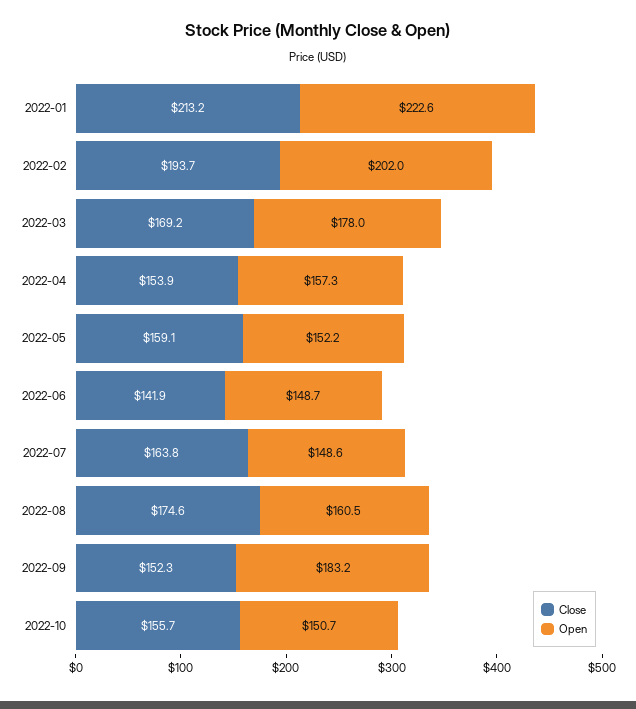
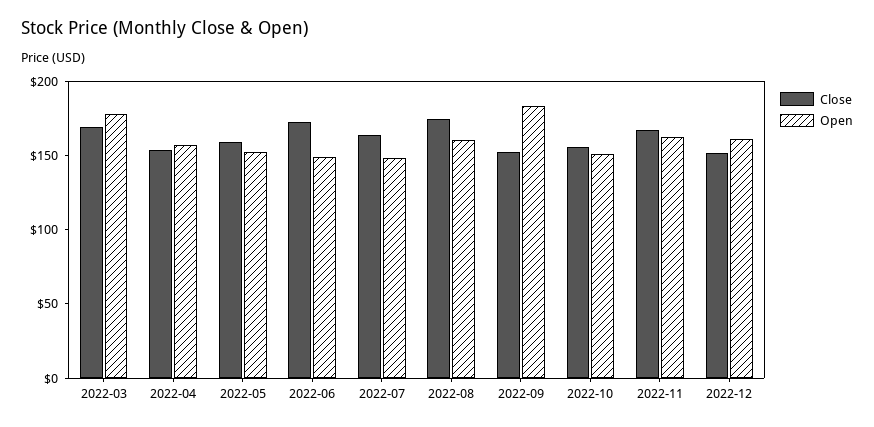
Close, 2022-01: 213.2 -> none
Open, 2022-01: 222.6 -> none
Close, 2022-02: 193.7 -> none
Open, 2022-02: 202 -> none
Close, 2022-06: 141.9 -> 170
Close, 2022-11: none -> 170
Open, 2022-11: none -> 160
Close, 2022-12: none -> 150
Open, 2022-12: none -> 160

